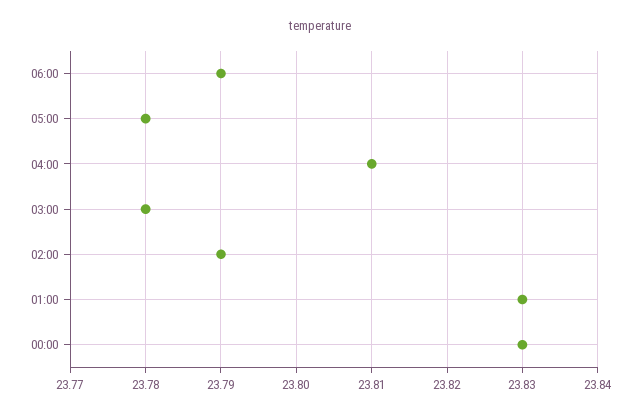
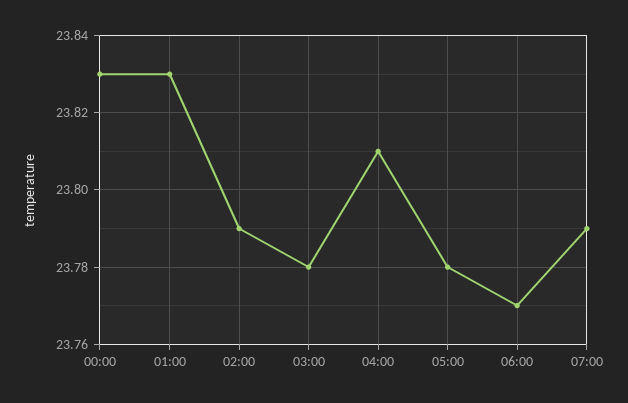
06:00: 23.79 -> 23.77
07:00: none -> 23.79

